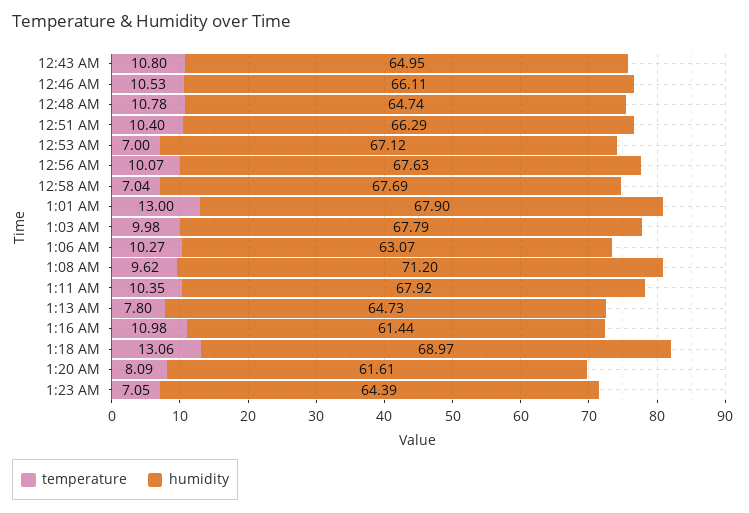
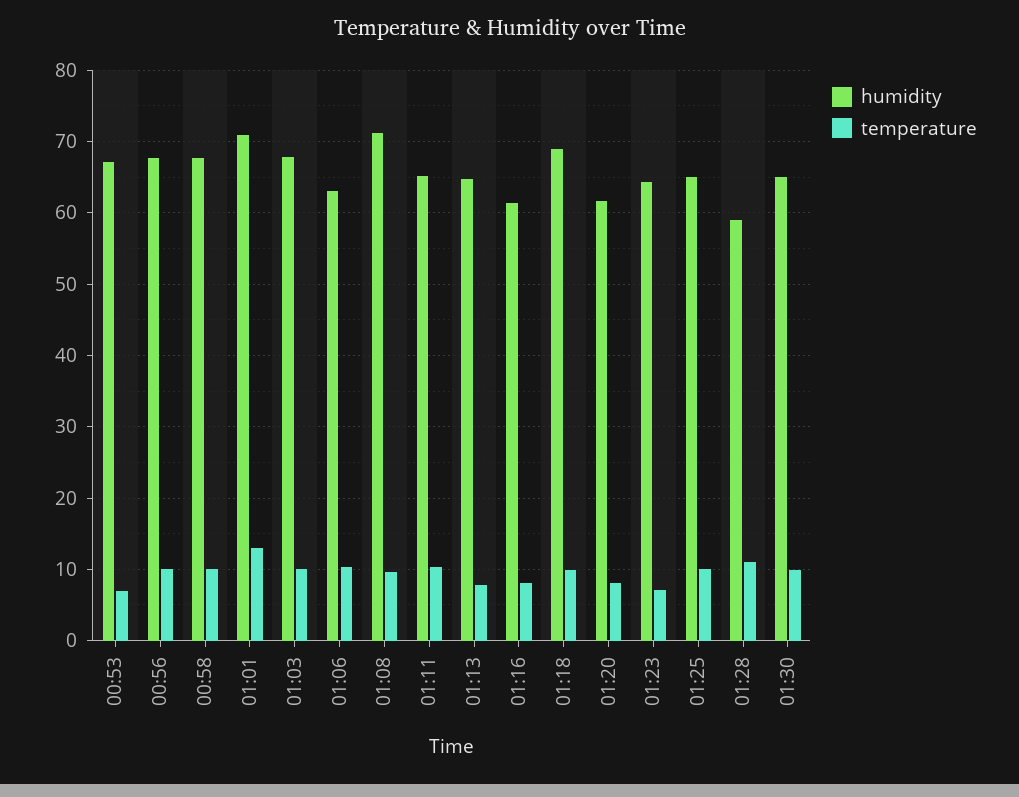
temperature, 12:43 AM: 10.8 -> none
humidity, 12:43 AM: 64.95 -> none
temperature, 12:46 AM: 10.53 -> none
humidity, 12:46 AM: 66.11 -> none
temperature, 12:48 AM: 10.78 -> none
humidity, 12:48 AM: 64.74 -> none
temperature, 12:51 AM: 10.4 -> none
humidity, 12:51 AM: 66.29 -> none
temperature, 12:58 AM: 7.04 -> 10
humidity, 1:01 AM: 67.9 -> 71
humidity, 1:11 AM: 67.92 -> 65
temperature, 1:16 AM: 10.98 -> 8
temperature, 1:18 AM: 13.06 -> 10
humidity, 01:25: none -> 65
temperature, 01:25: none -> 10
humidity, 01:28: none -> 59
temperature, 01:28: none -> 11
humidity, 01:30: none -> 65
temperature, 01:30: none -> 10

